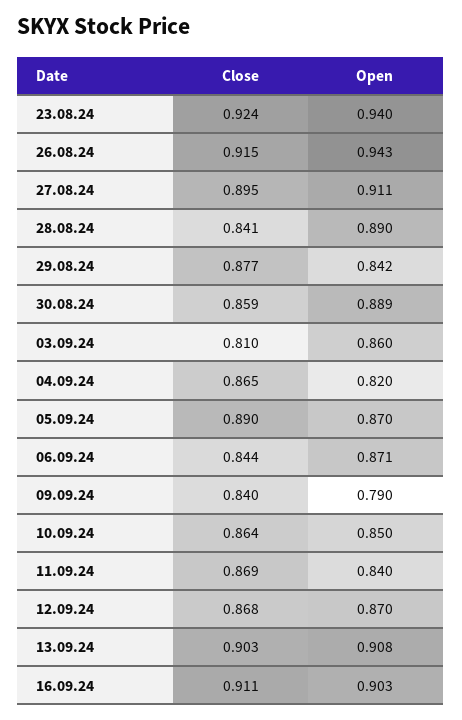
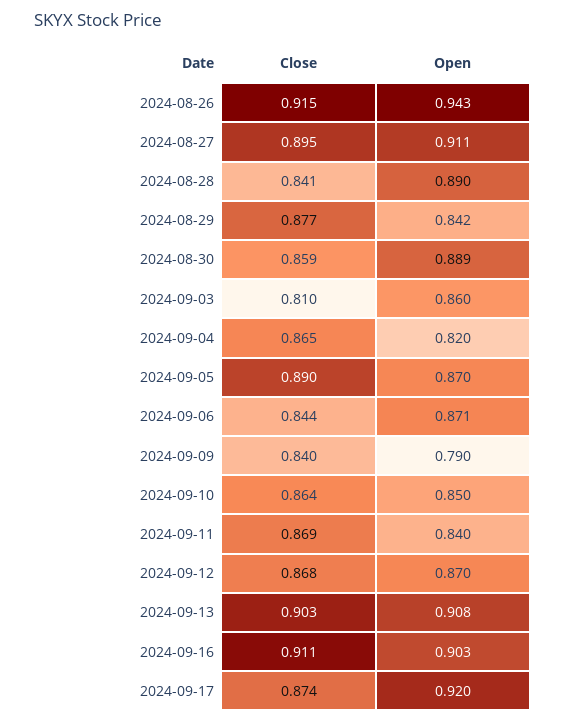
Close, 23.08.24: 0.924 -> none
Open, 23.08.24: 0.94 -> none
Close, 2024-09-17: none -> 0.874
Open, 2024-09-17: none -> 0.92

